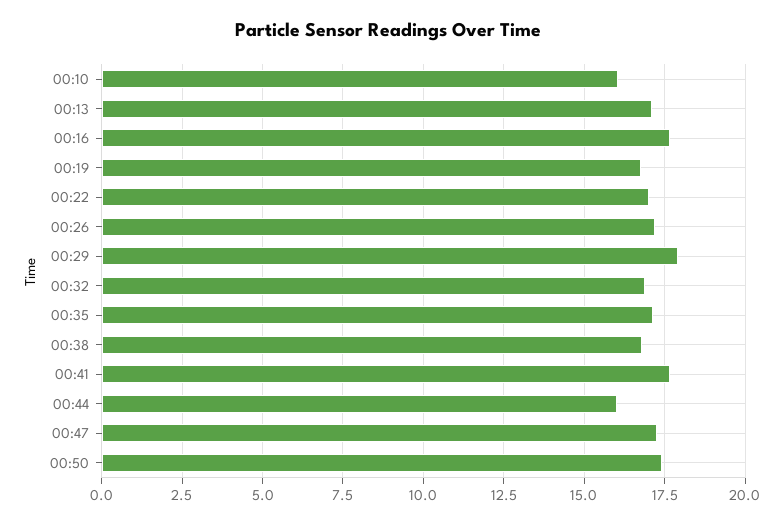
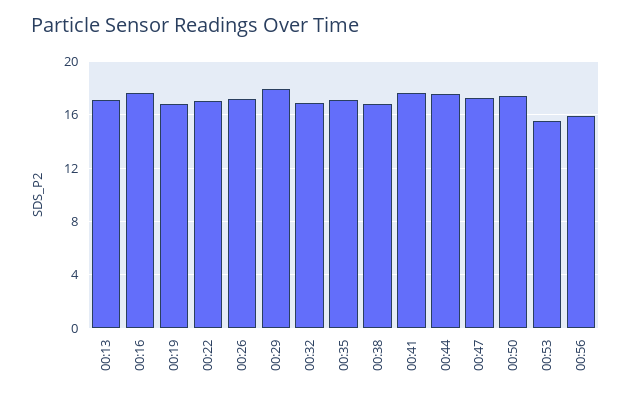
00:10: 16 -> none
00:44: 16 -> 17.5
00:53: none -> 15.5
00:56: none -> 16

